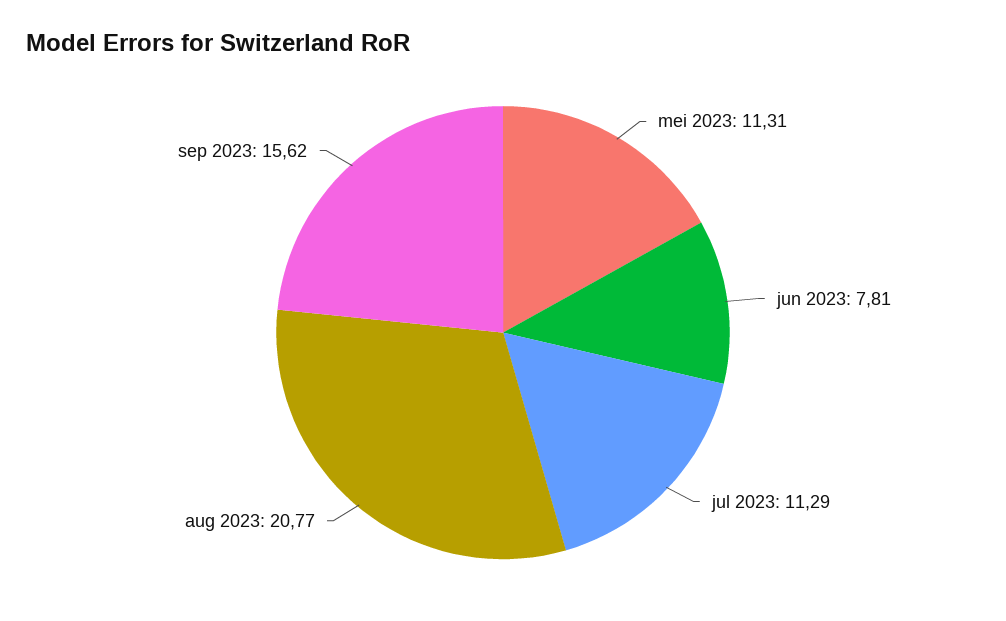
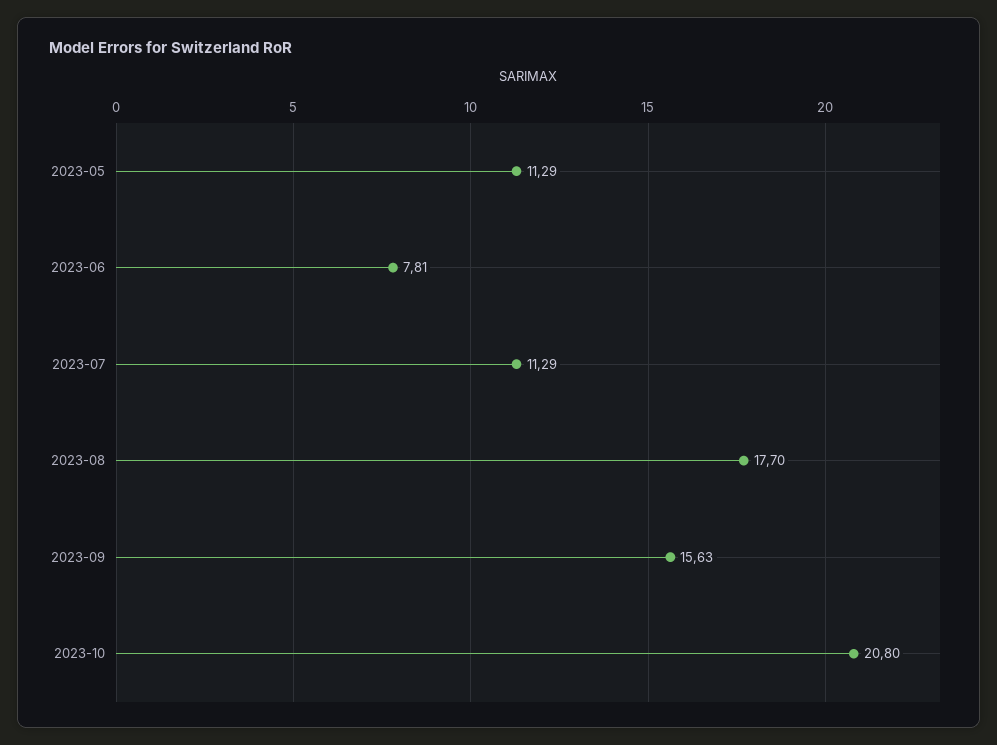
mei 2023: 11.31 -> 11.29
aug 2023: 20.77 -> 17.7
sep 2023: 15.62 -> 15.63
2023-10: none -> 20.8

